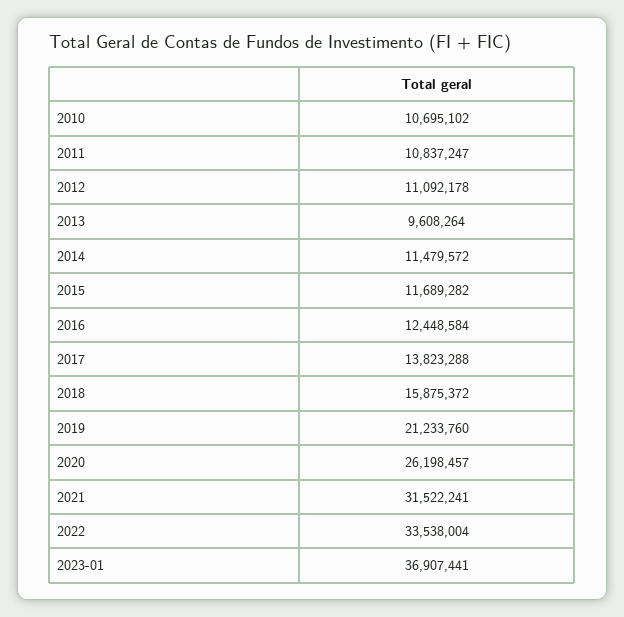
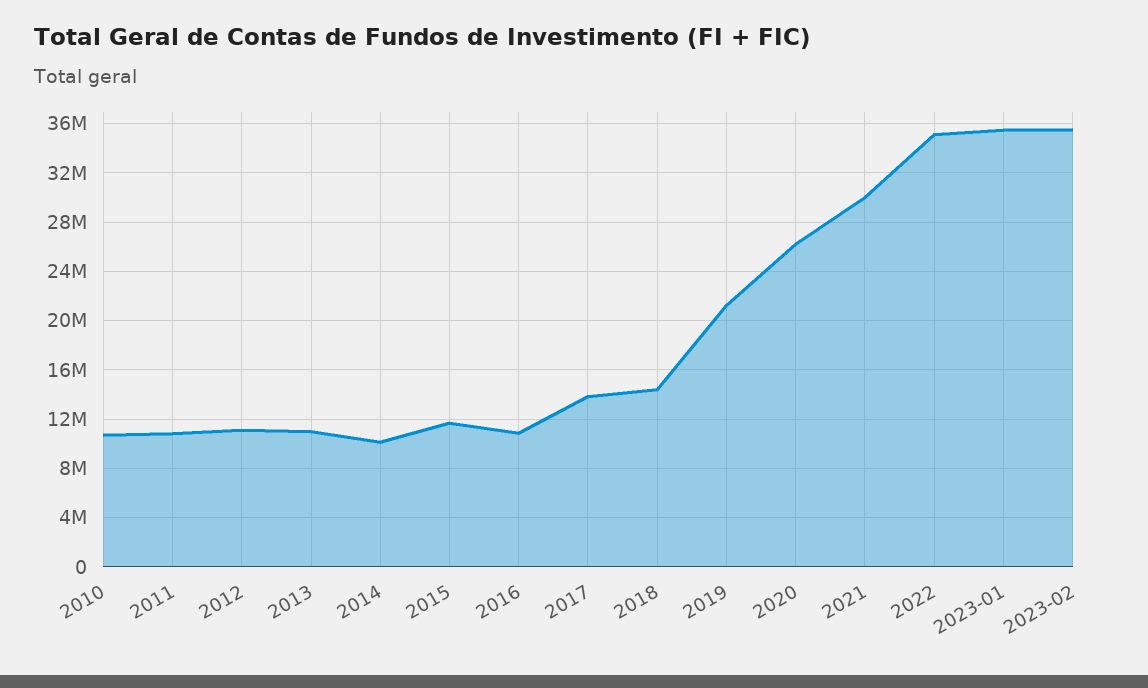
2013: 9608264 -> 11000000
2014: 11479572 -> 10000000
2016: 12448584 -> 11000000
2018: 15875372 -> 14500000
2021: 31522241 -> 30000000
2022: 33538004 -> 35000000
2023-01: 36907441 -> 35500000
2023-02: none -> 35500000

